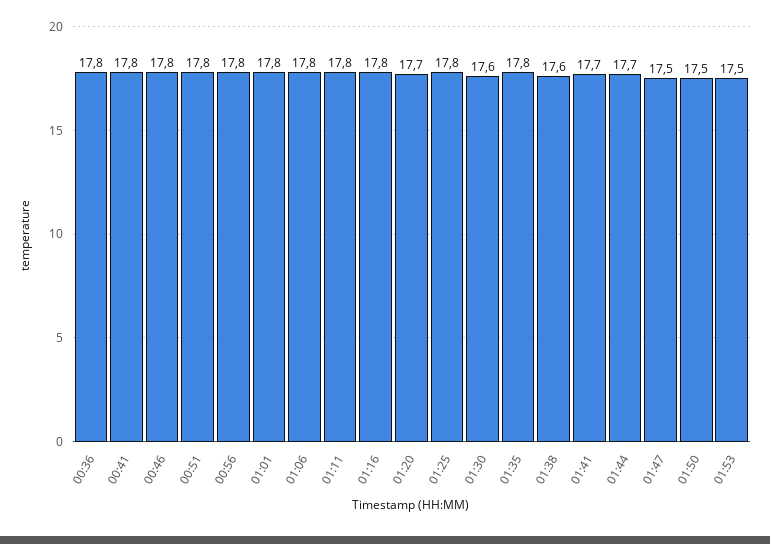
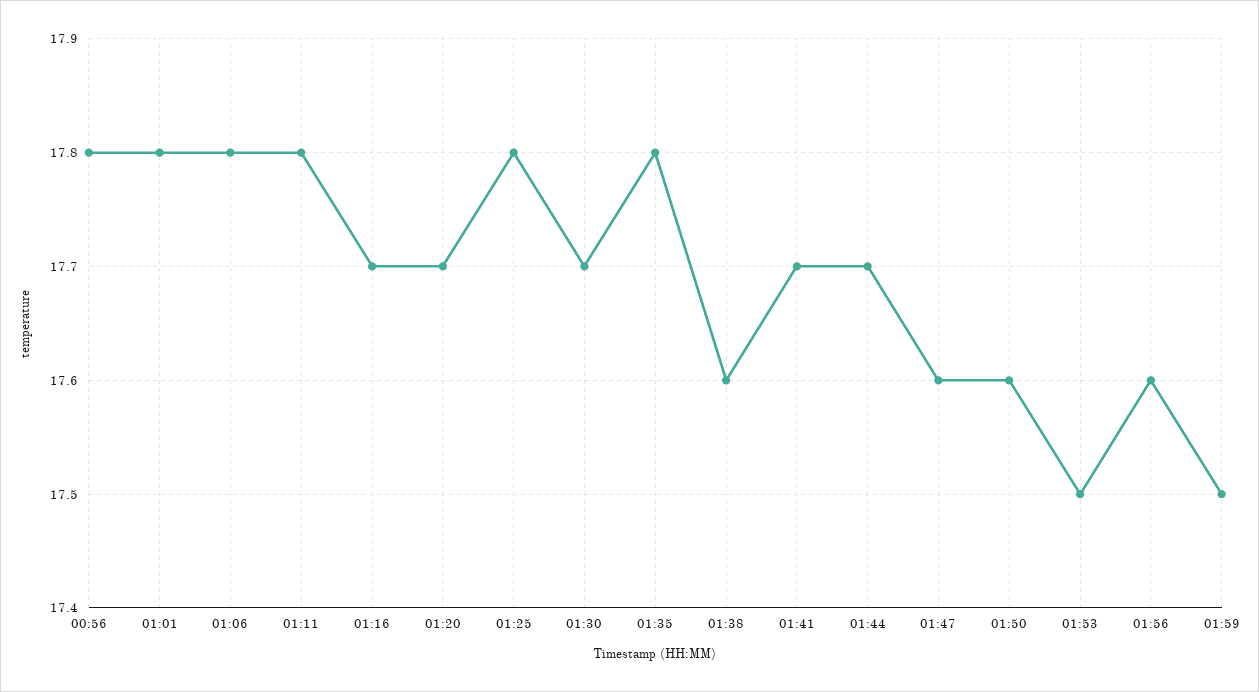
00:36: 17.8 -> none
00:41: 17.8 -> none
00:46: 17.8 -> none
00:51: 17.8 -> none
01:16: 17.8 -> 17.7
01:30: 17.6 -> 17.7
01:47: 17.5 -> 17.6
01:50: 17.5 -> 17.6
01:56: none -> 17.6
01:59: none -> 17.5

